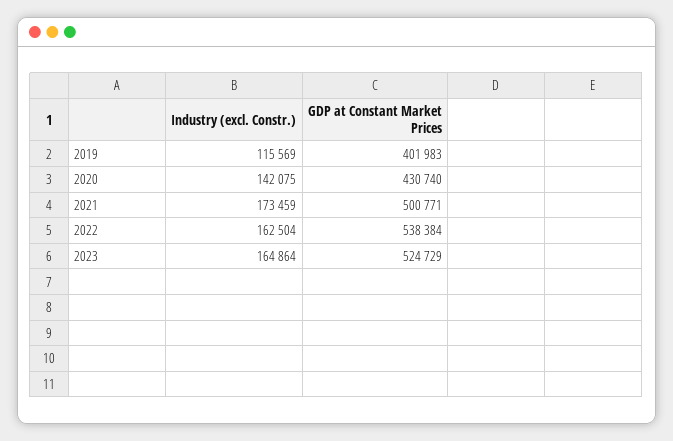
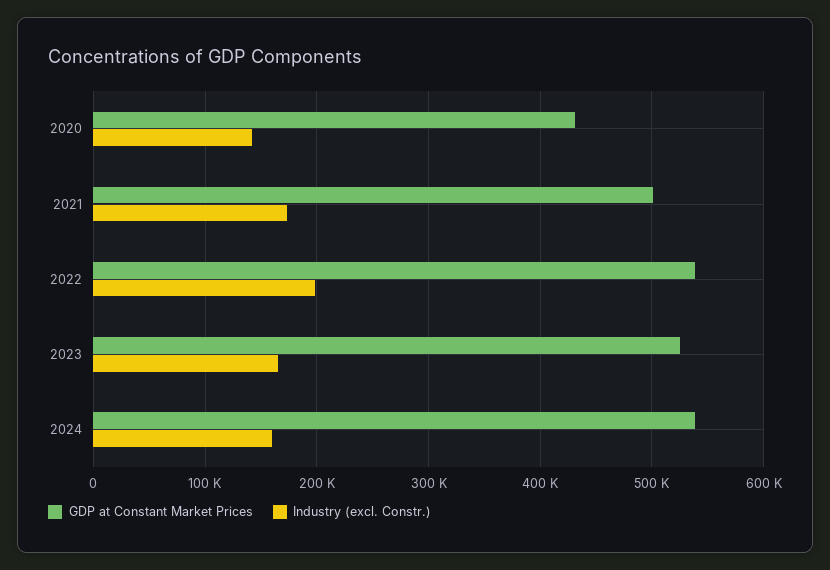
Industry (excl. Constr.), 2019: 115569 -> none
GDP at Constant Market Prices, 2019: 401983 -> none
Industry (excl. Constr.), 2022: 162504 -> 200000
GDP at Constant Market Prices, 2024: none -> 540000
Industry (excl. Constr.), 2024: none -> 160000

